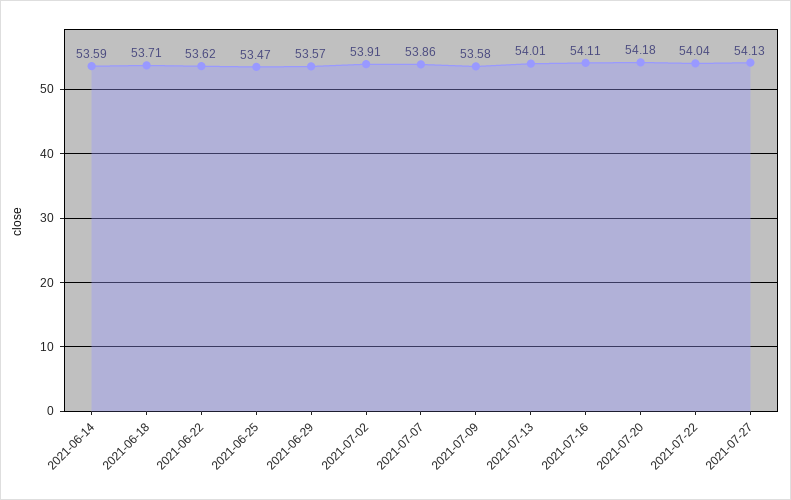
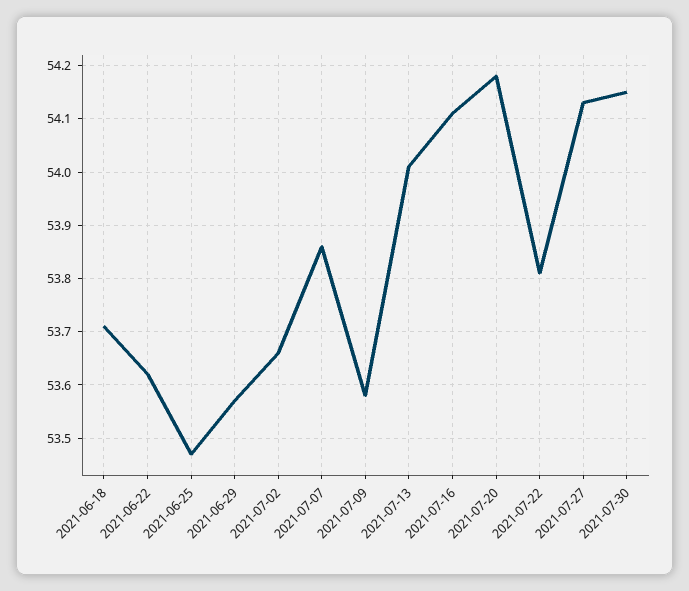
2021-06-14: 53.59 -> none
2021-07-02: 53.91 -> 53.65
2021-07-22: 54.04 -> 53.8
2021-07-30: none -> 54.15

